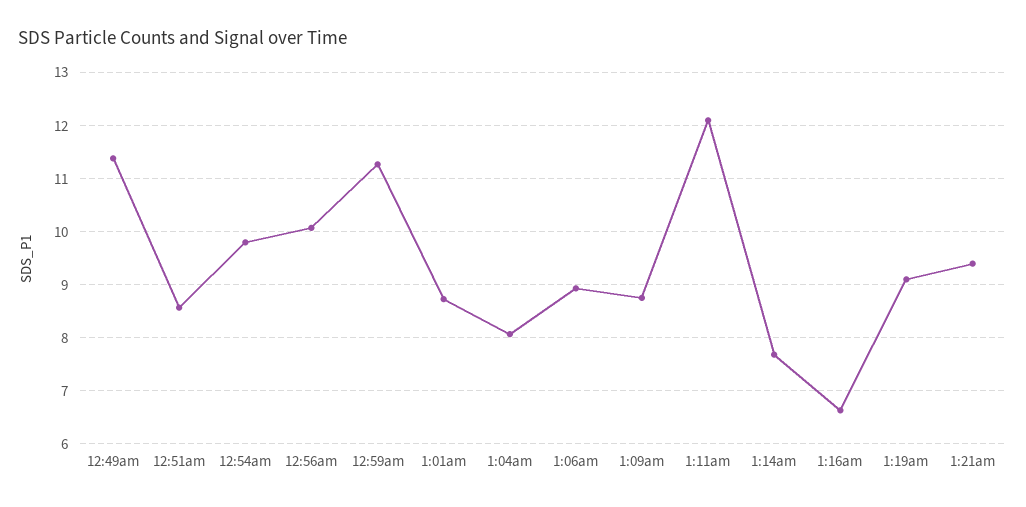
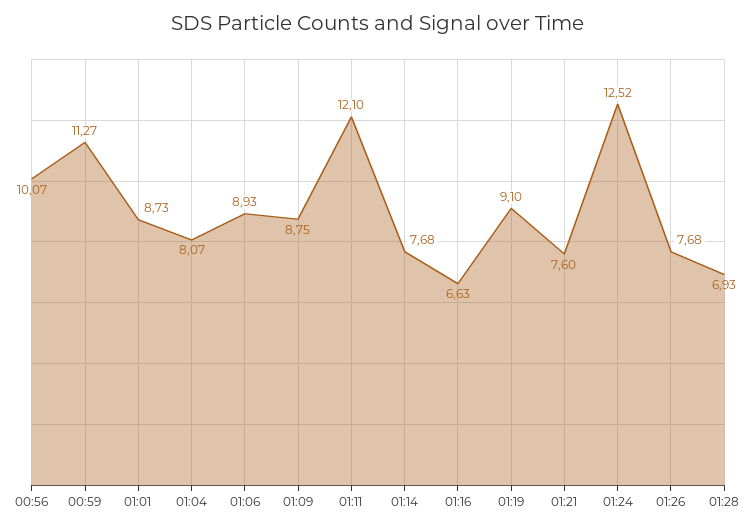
12:49am: 11.4 -> none
12:51am: 8.6 -> none
12:54am: 9.8 -> none
1:21am: 9.4 -> 7.6
01:24: none -> 12.52
01:26: none -> 7.68
01:28: none -> 6.93

